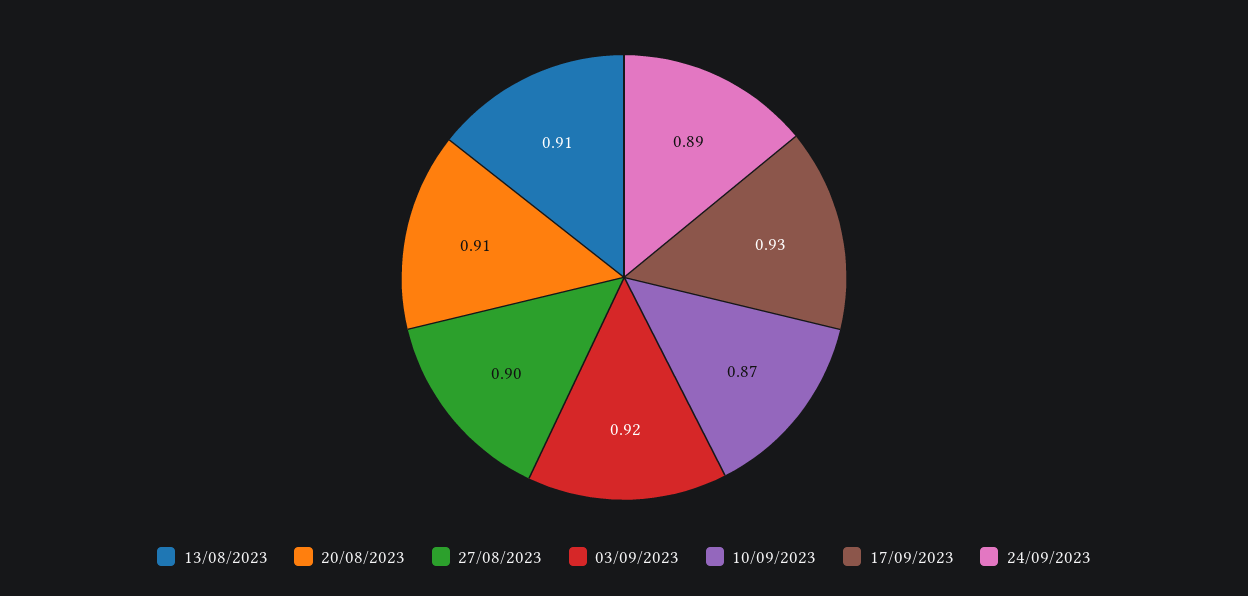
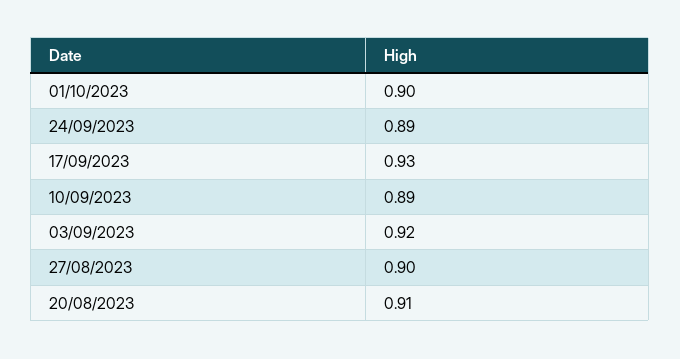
13/08/2023: 0.91 -> none
10/09/2023: 0.87 -> 0.89
01/10/2023: none -> 0.9

